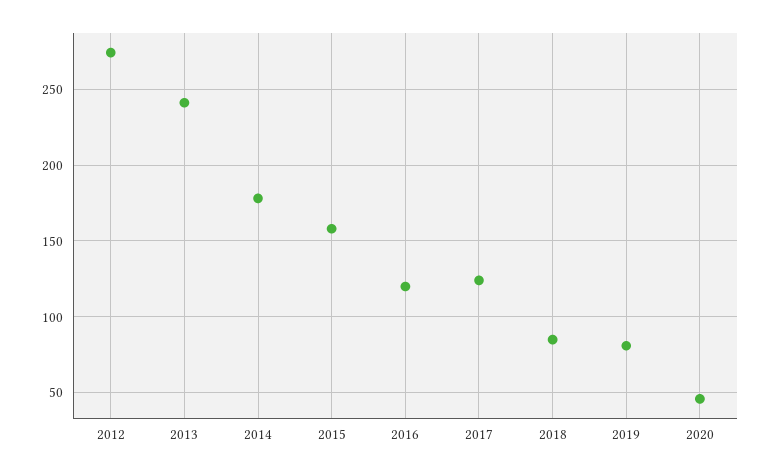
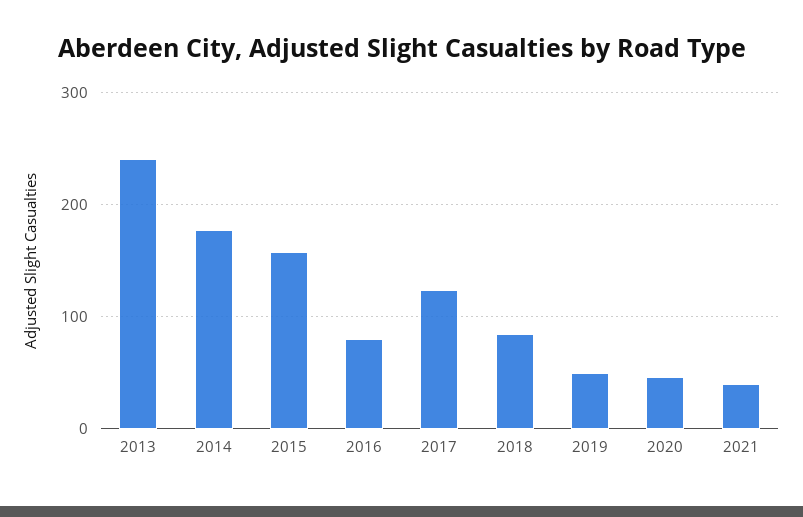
2012: 275 -> none
2016: 120 -> 80
2019: 80 -> 50
2021: none -> 40

